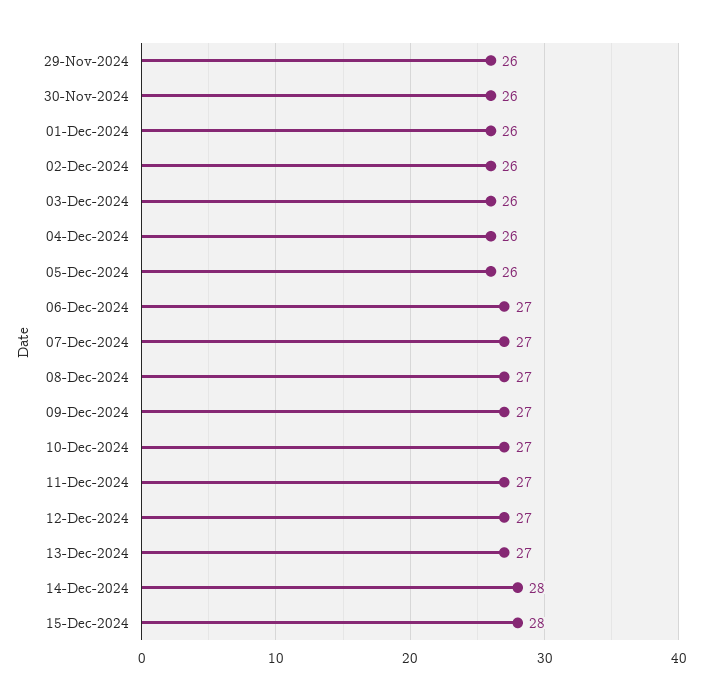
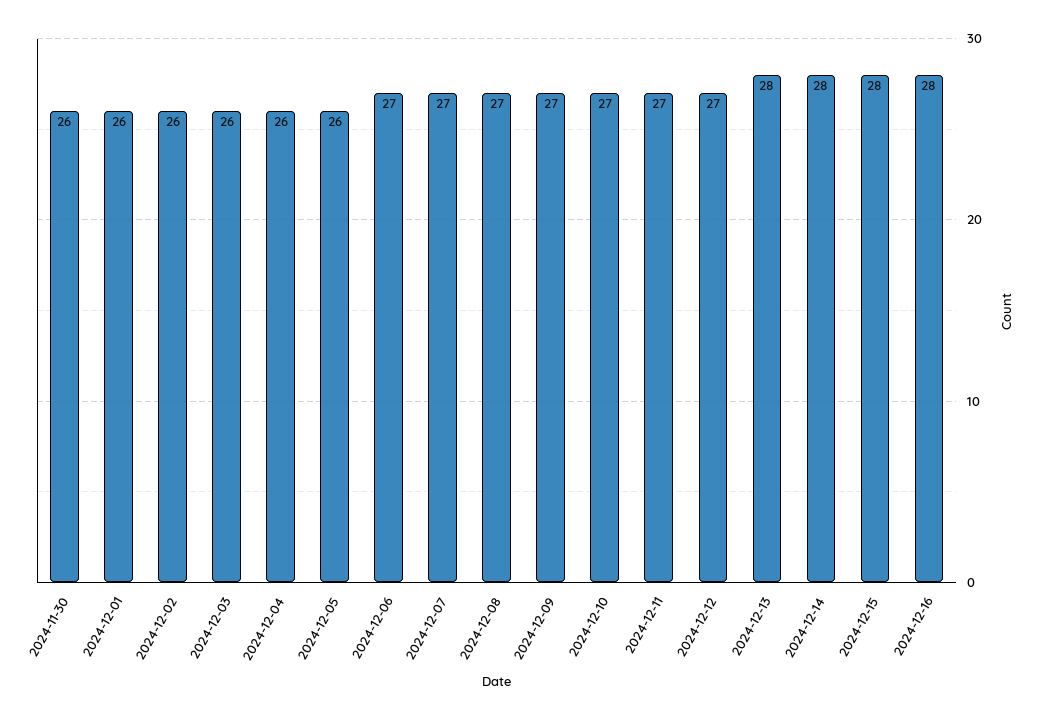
29-Nov-2024: 26 -> none
13-Dec-2024: 27 -> 28
2024-12-16: none -> 28

